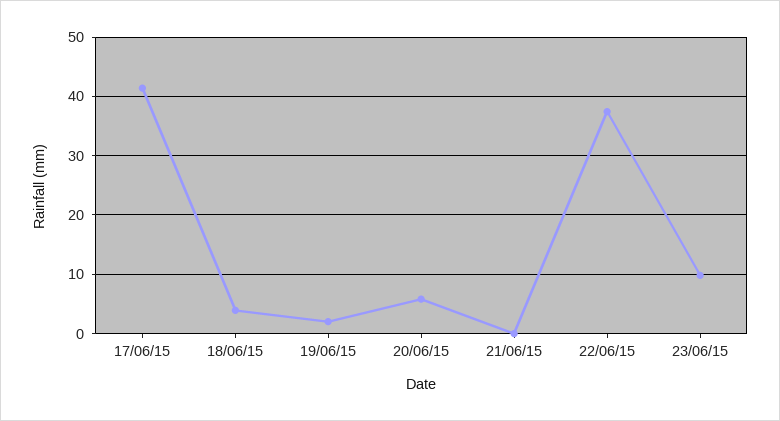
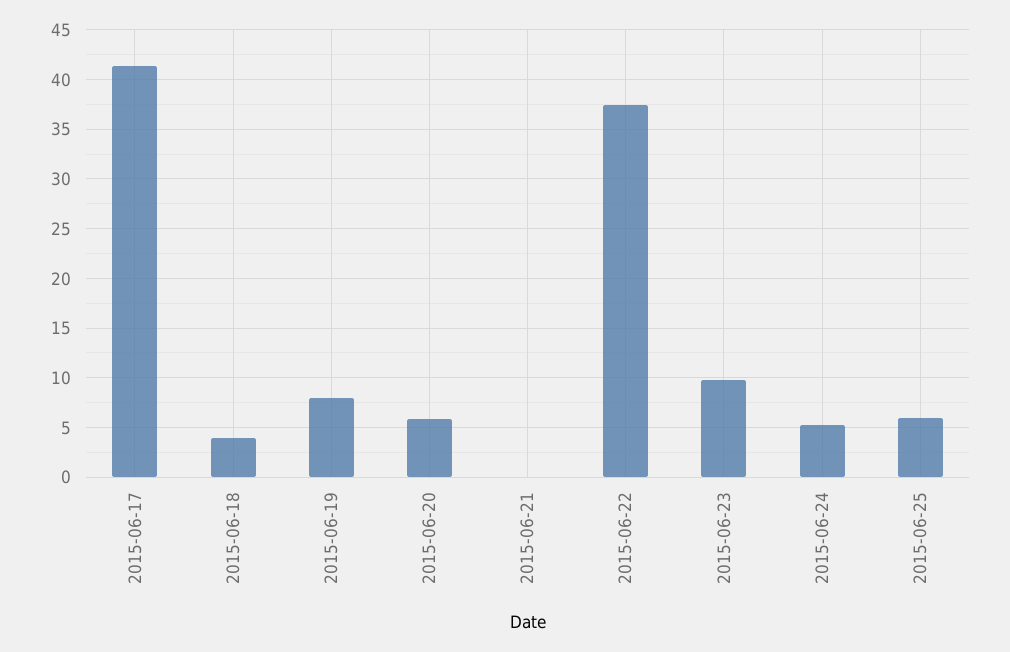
19/06/15: 2 -> 8
2015-06-24: none -> 5
2015-06-25: none -> 6

